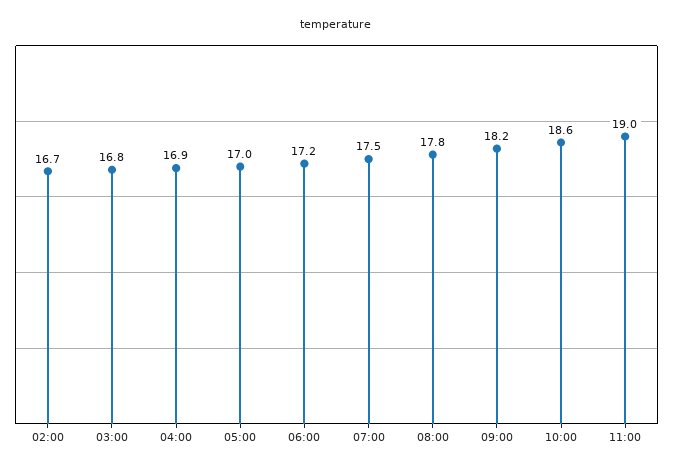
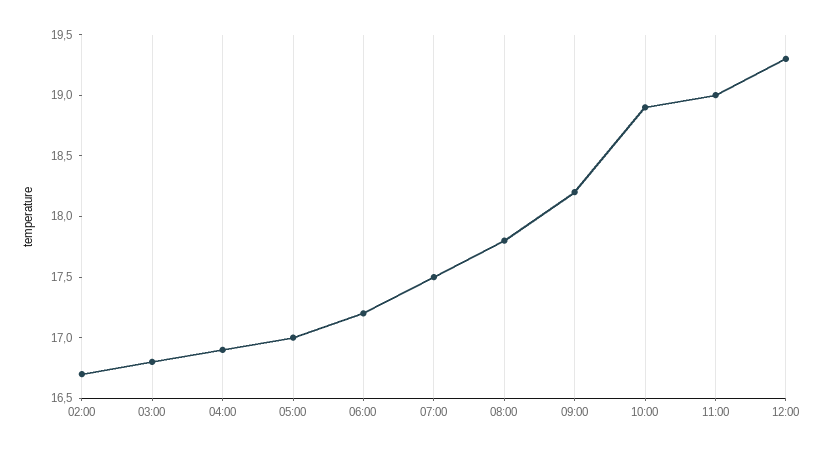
10:00: 18.6 -> 18.9
12:00: none -> 19.3

